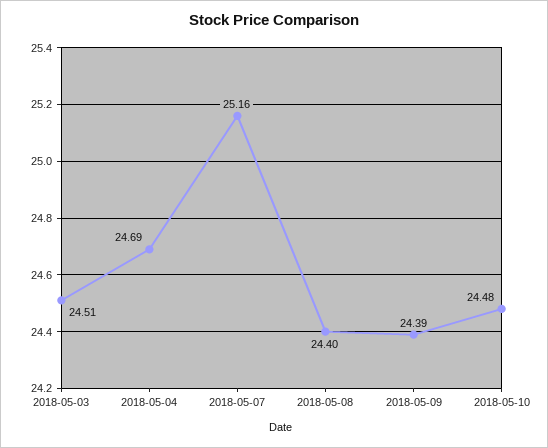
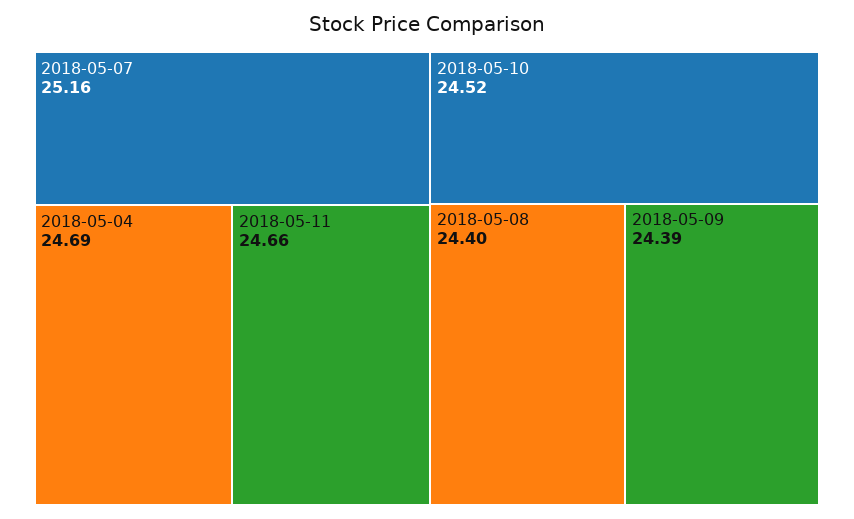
2018-05-03: 24.51 -> none
2018-05-10: 24.48 -> 24.52
2018-05-11: none -> 24.66

